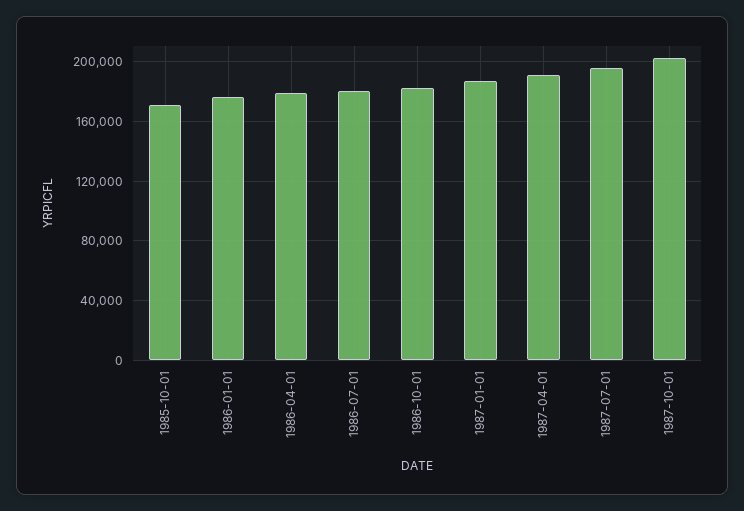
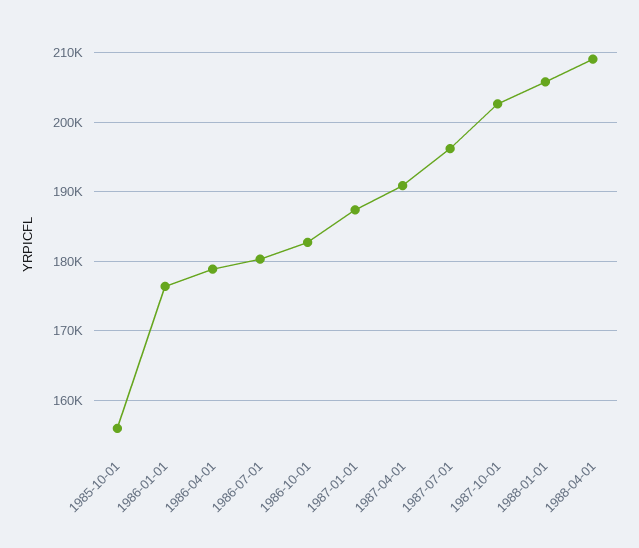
1985-10-01: 170000 -> 156000
1988-01-01: none -> 206000
1988-04-01: none -> 209000

